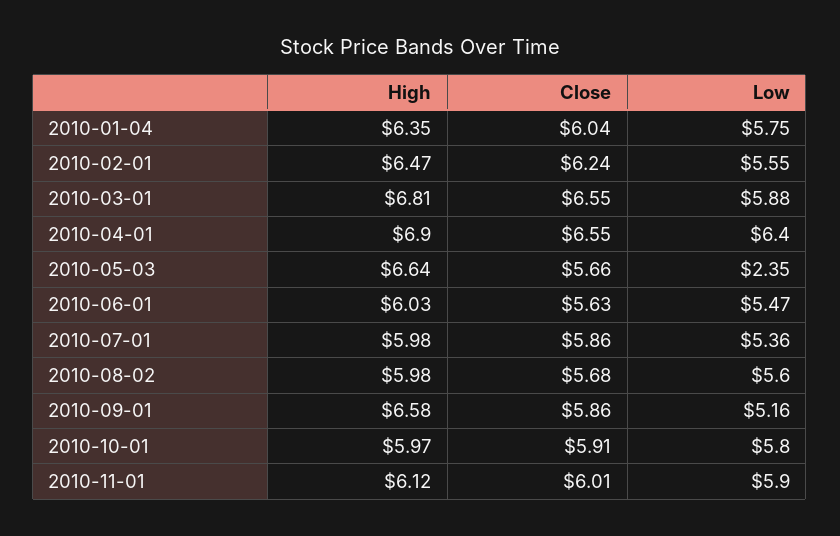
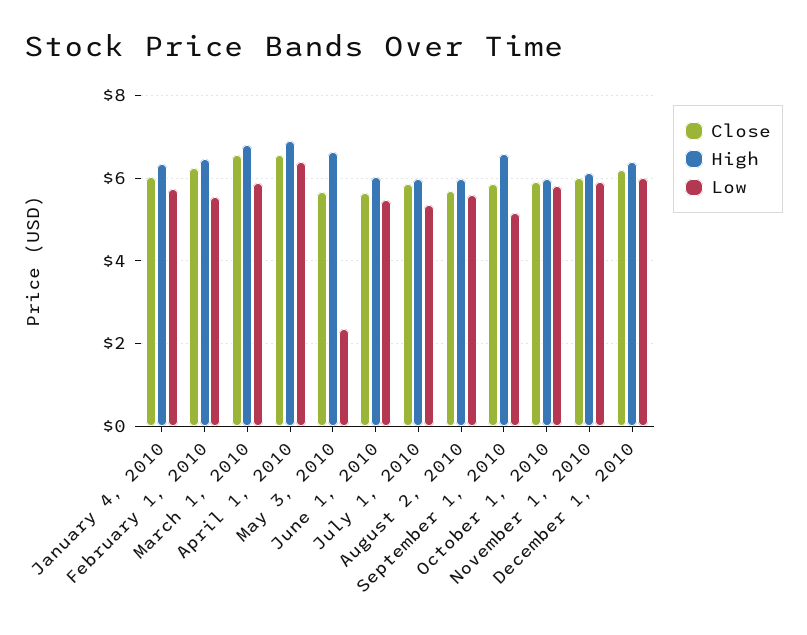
Close, December 1, 2010: none -> 6.2
High, December 1, 2010: none -> 6.4
Low, December 1, 2010: none -> 6

